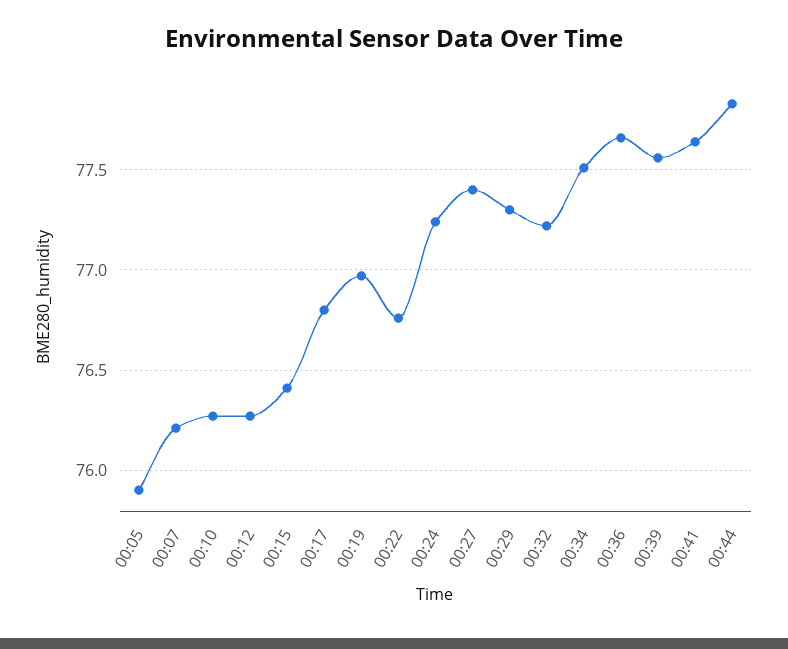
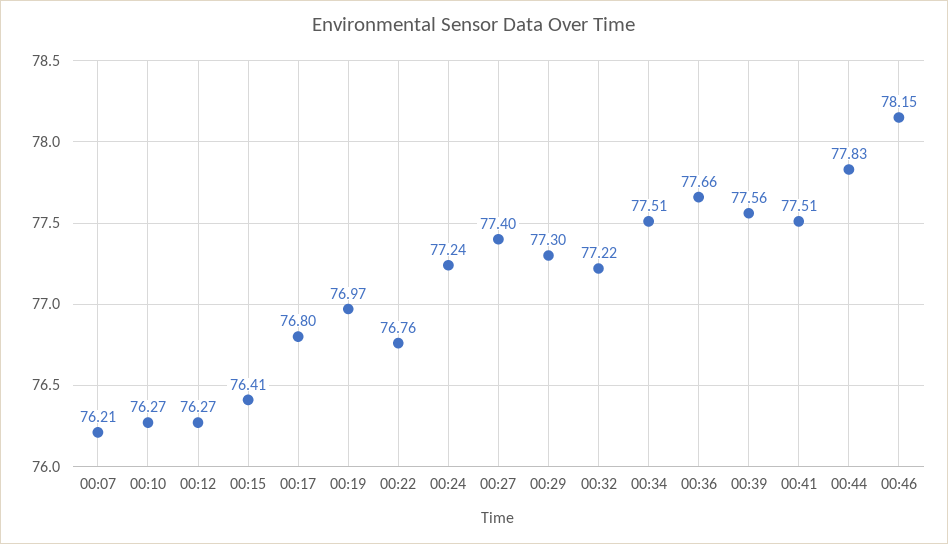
00:05: 75.9 -> none
00:41: 77.65 -> 77.51
00:46: none -> 78.15

